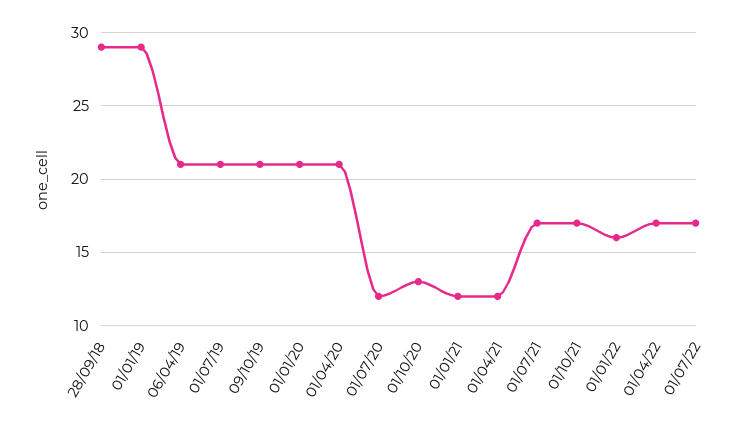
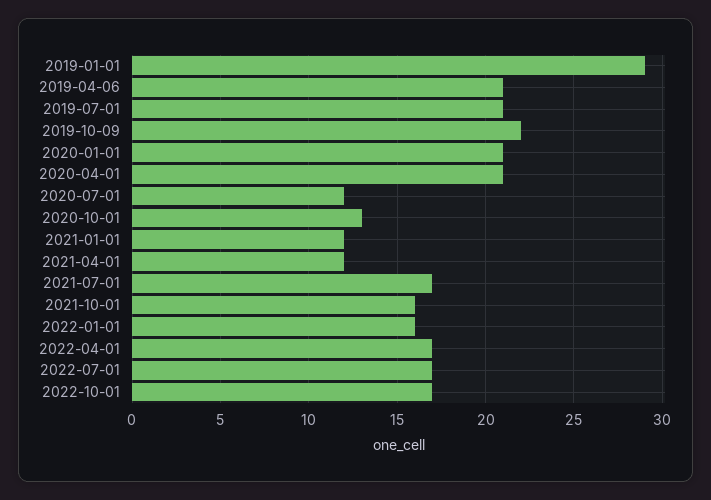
28/09/18: 29 -> none
09/10/19: 21 -> 22
01/10/21: 17 -> 16
2022-10-01: none -> 17

